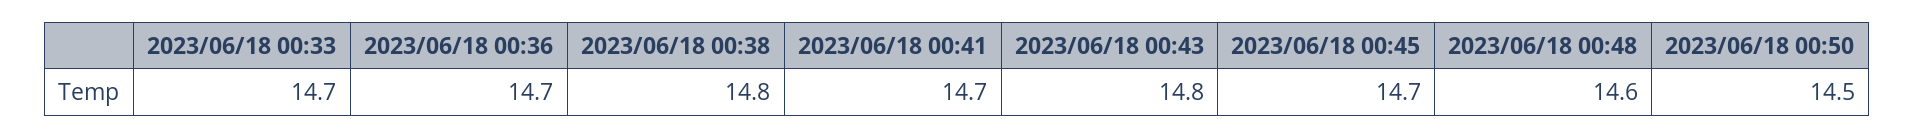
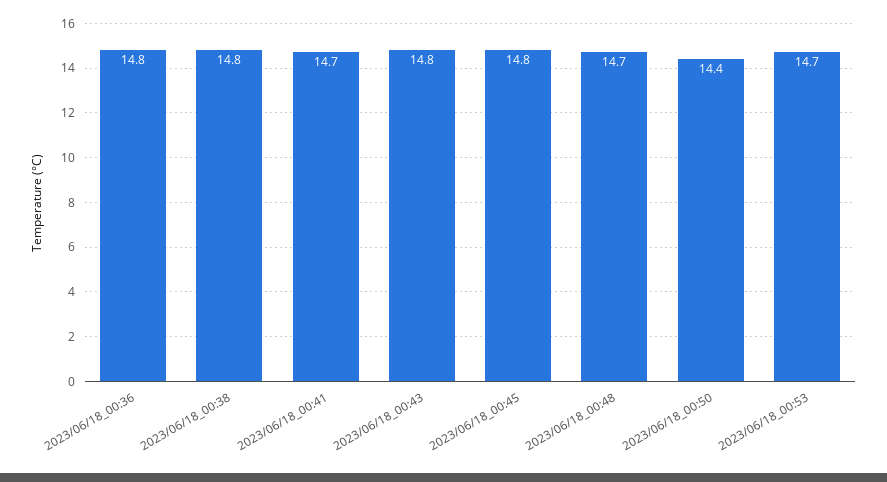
2023/06/18 00:33: 14.7 -> none
2023/06/18 00:36: 14.7 -> 14.8
2023/06/18 00:45: 14.7 -> 14.8
2023/06/18 00:48: 14.6 -> 14.7
2023/06/18 00:50: 14.5 -> 14.4
2023/06/18_00:53: none -> 14.7

